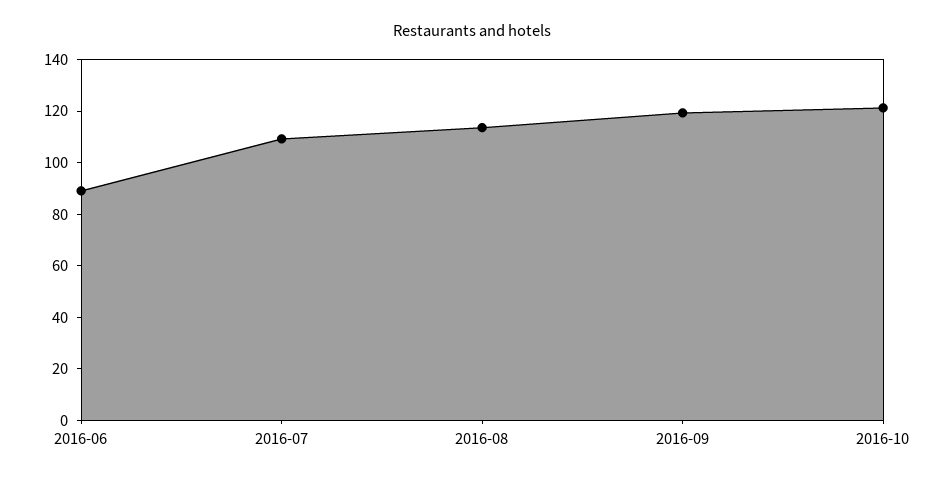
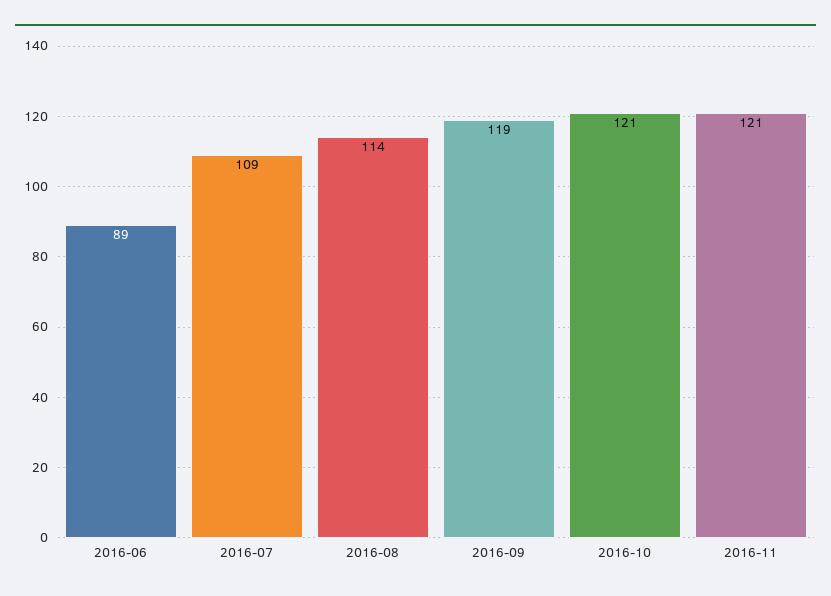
2016-11: none -> 121

